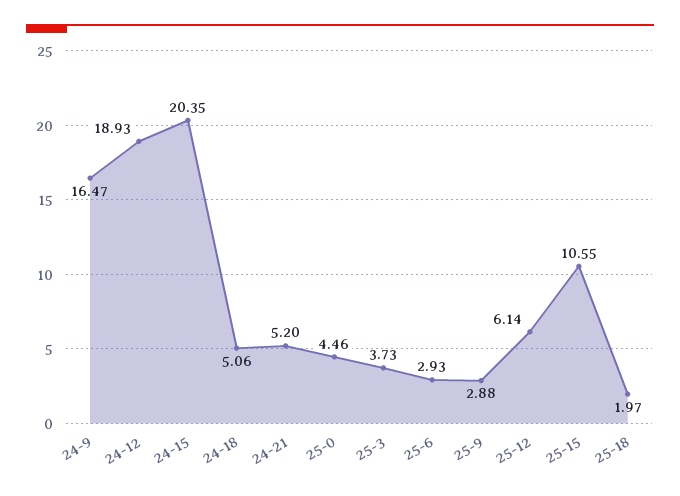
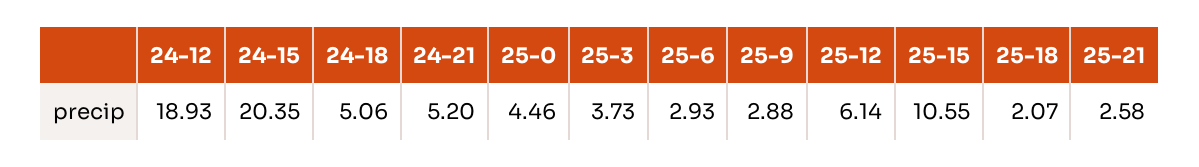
24-9: 16.47 -> none
25-18: 1.97 -> 2.07
25-21: none -> 2.58

